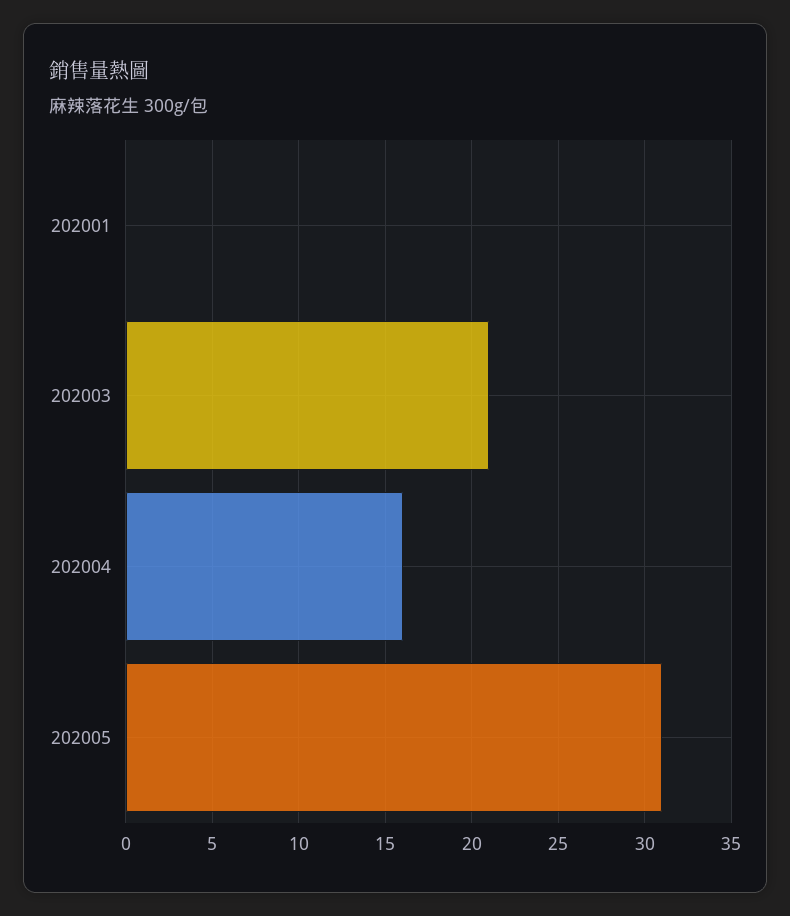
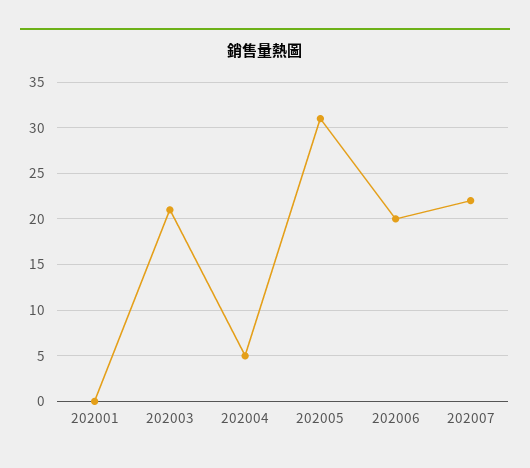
202004: 16 -> 5
202006: none -> 20
202007: none -> 22

